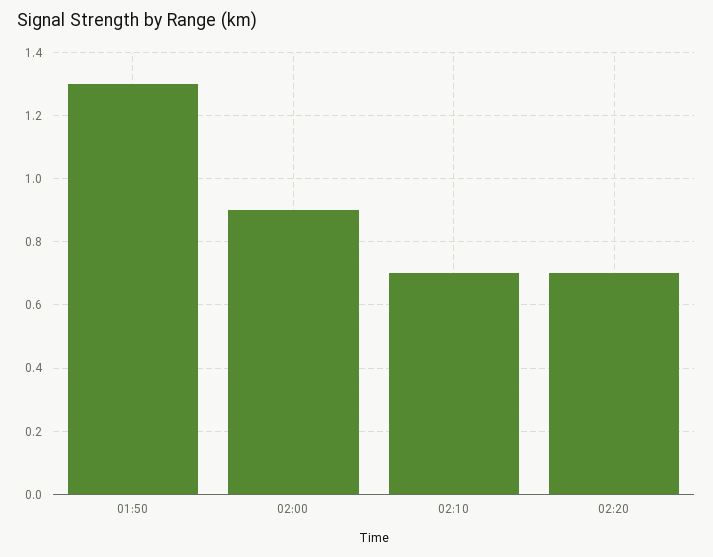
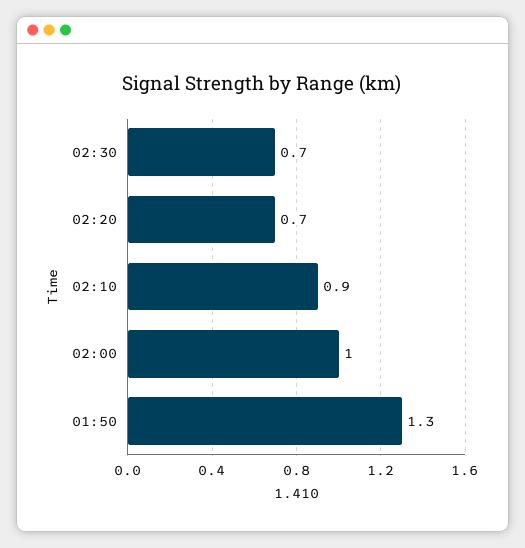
02:00: 0.9 -> 1
02:10: 0.7 -> 0.9
02:30: none -> 0.7

